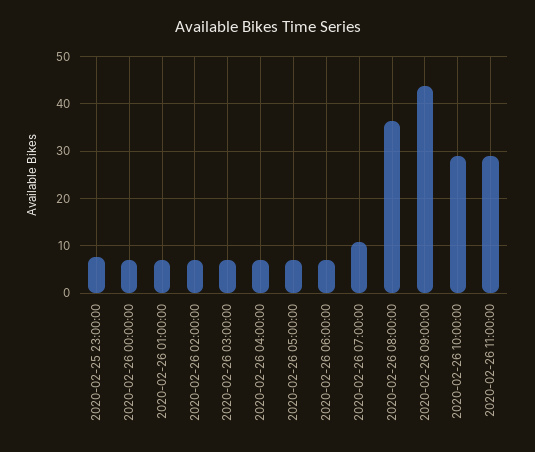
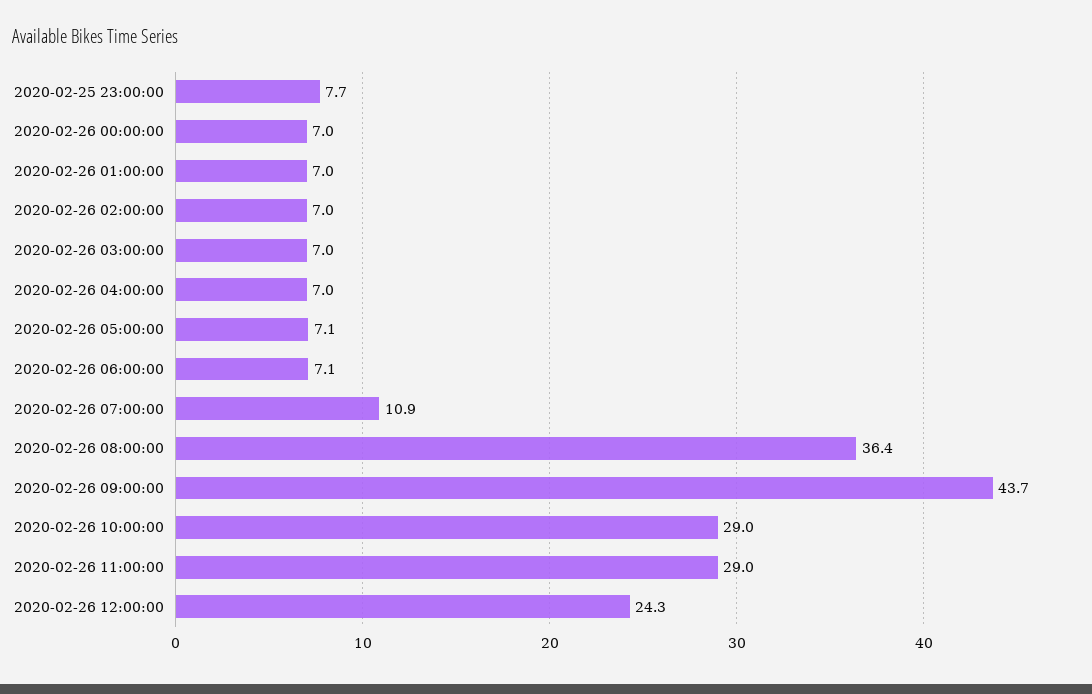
2020-02-26 12:00:00: none -> 24.3

